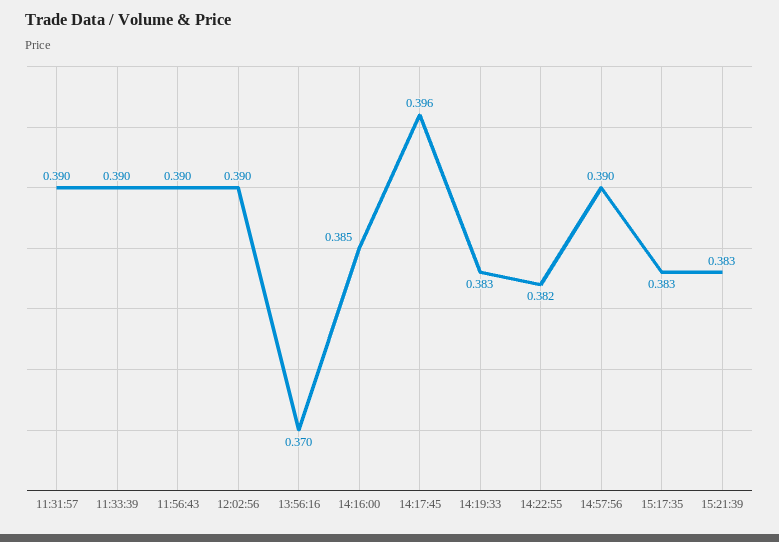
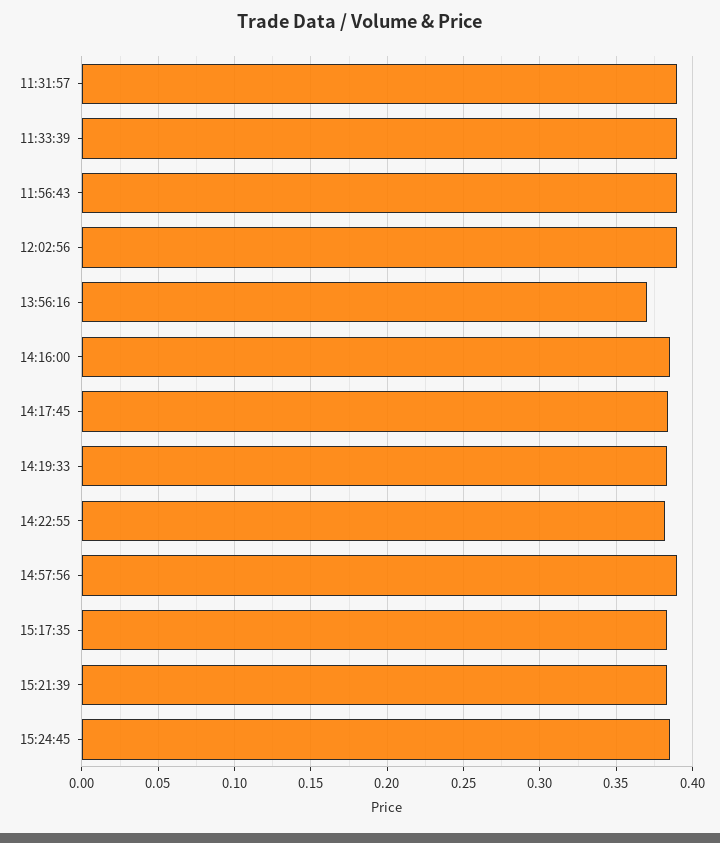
14:17:45: 0.396 -> 0.385
15:24:45: none -> 0.385

